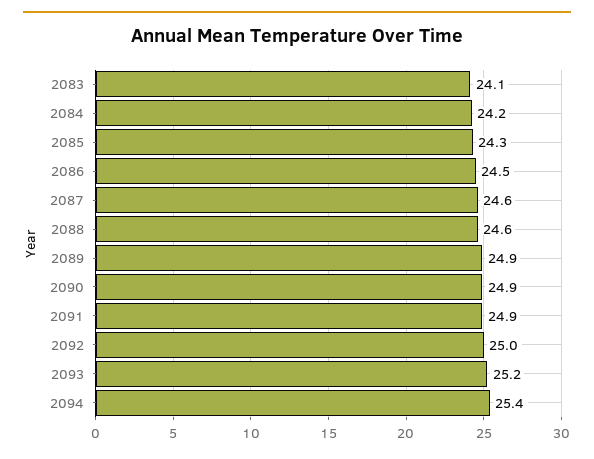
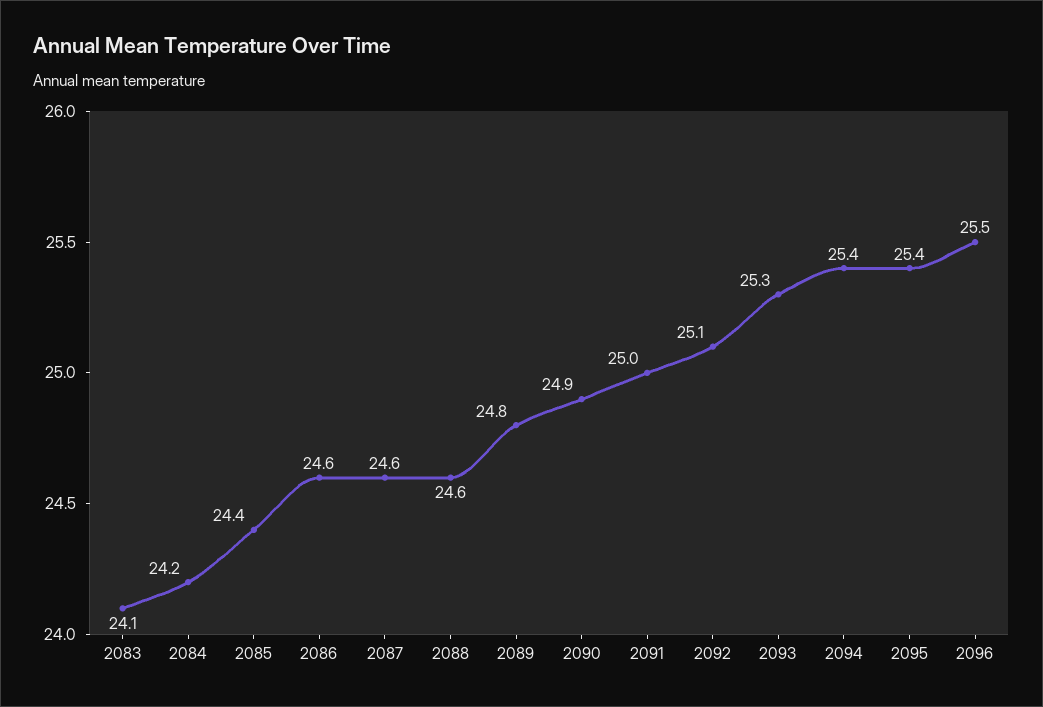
2085: 24.3 -> 24.4
2086: 24.5 -> 24.6
2089: 24.9 -> 24.8
2091: 24.9 -> 25
2092: 25 -> 25.1
2093: 25.2 -> 25.3
2095: none -> 25.4
2096: none -> 25.5

